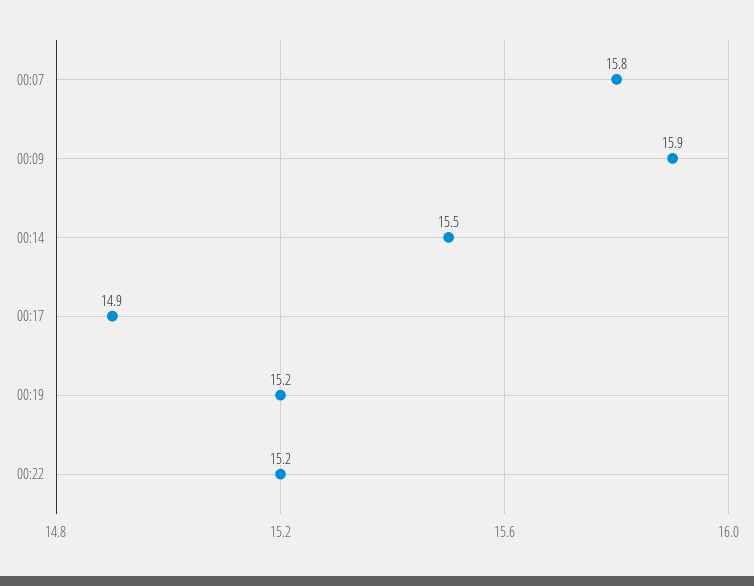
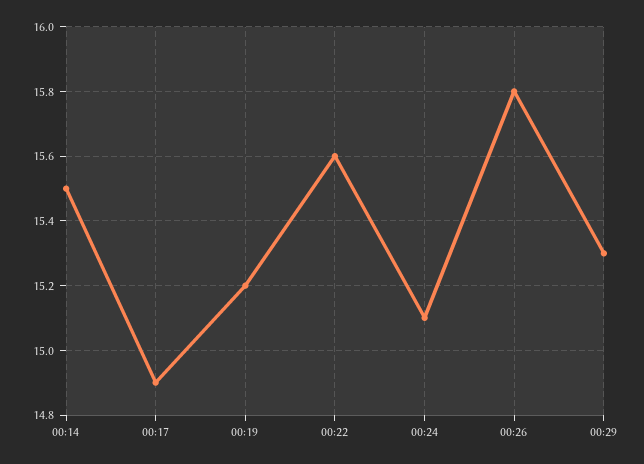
00:07: 15.8 -> none
00:09: 15.9 -> none
00:22: 15.2 -> 15.6
00:24: none -> 15.1
00:26: none -> 15.8
00:29: none -> 15.3

